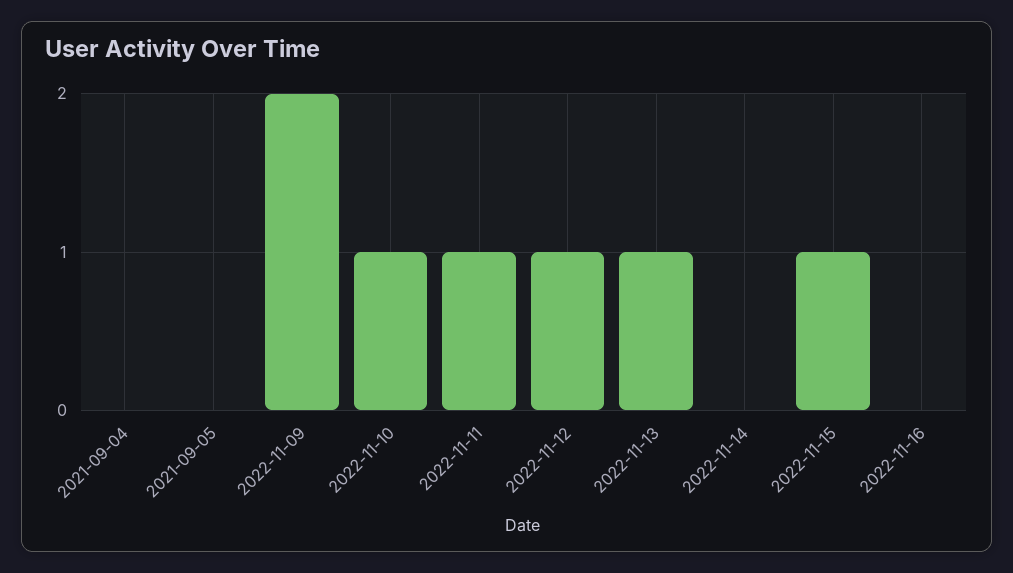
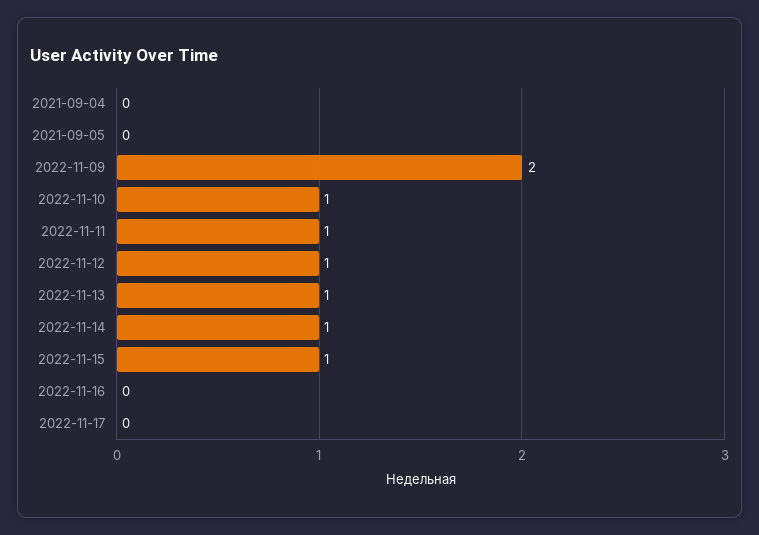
2022-11-14: 0 -> 1
2022-11-17: none -> 0

